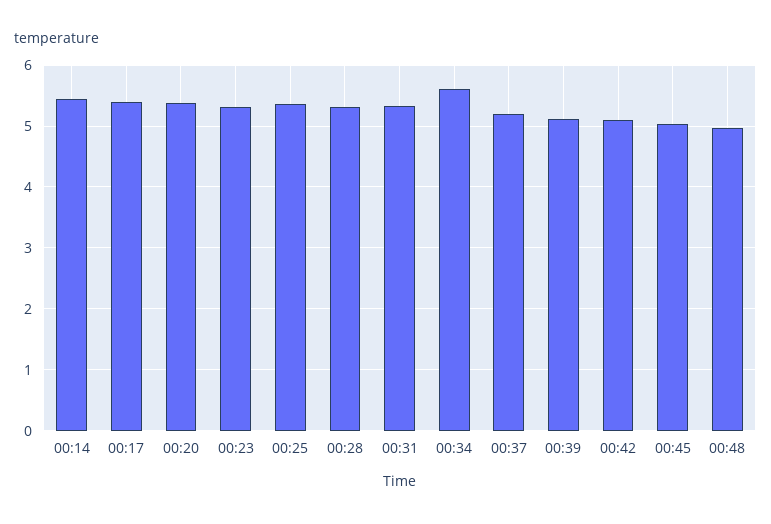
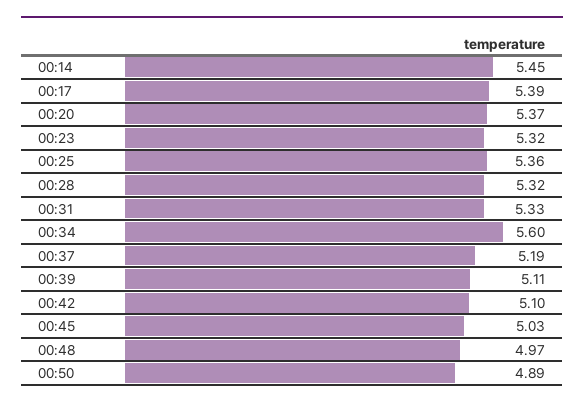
00:50: none -> 4.89

